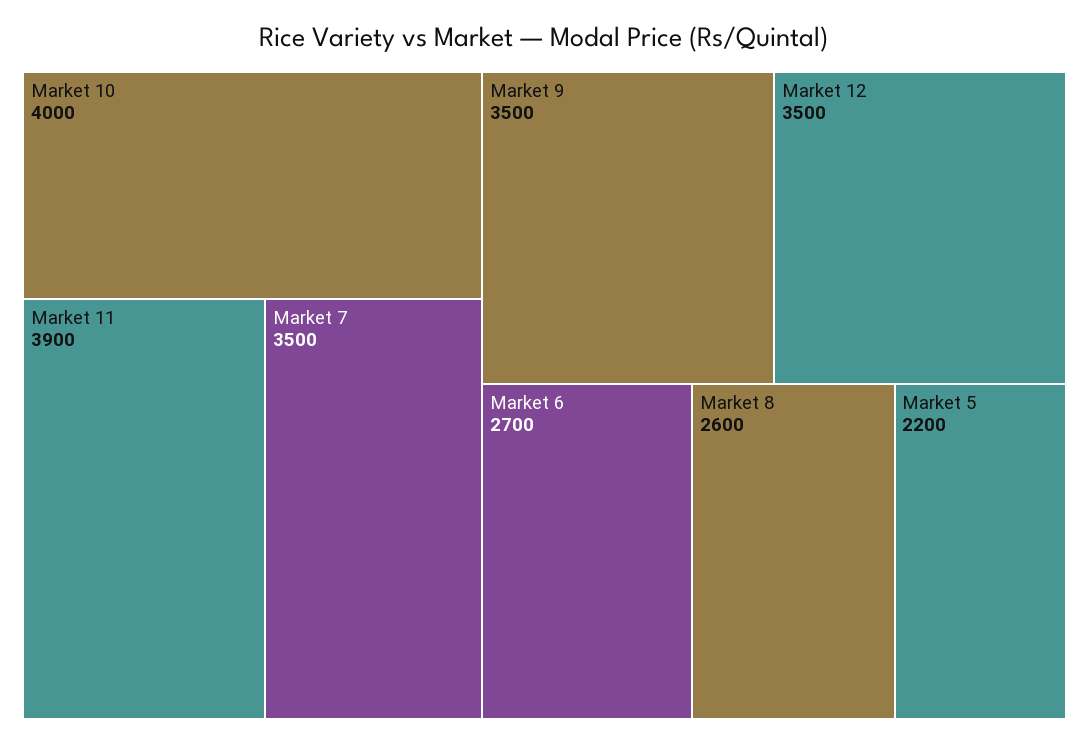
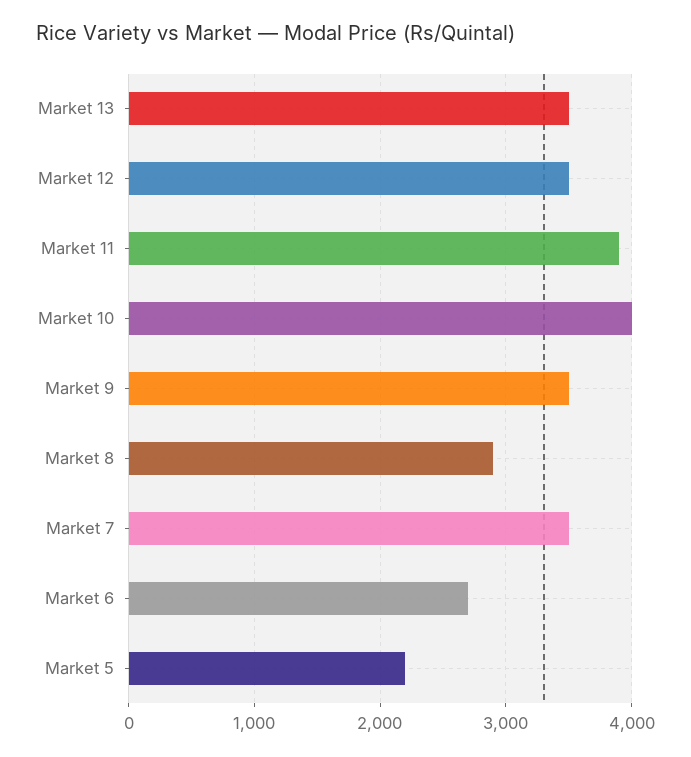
Market 8: 2600 -> 2900
Market 13: none -> 3500

